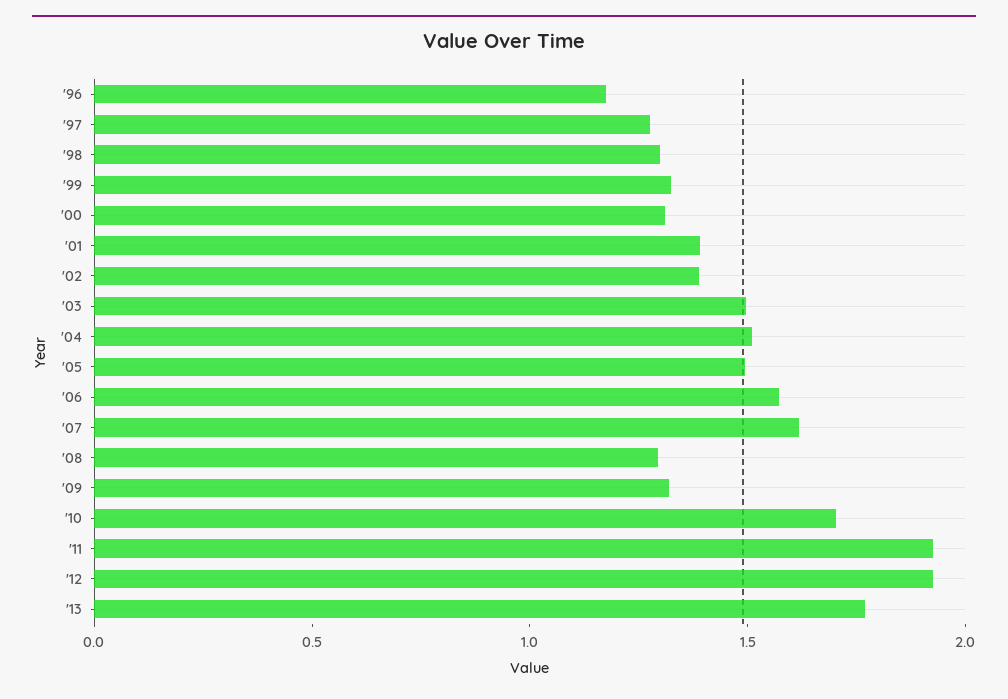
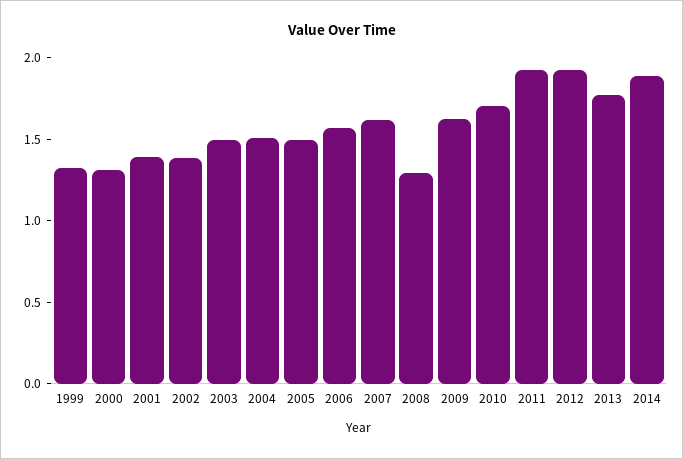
'96: 1.2 -> none
'97: 1.3 -> none
'98: 1.3 -> none
'09: 1.3 -> 1.6
2014: none -> 1.9

